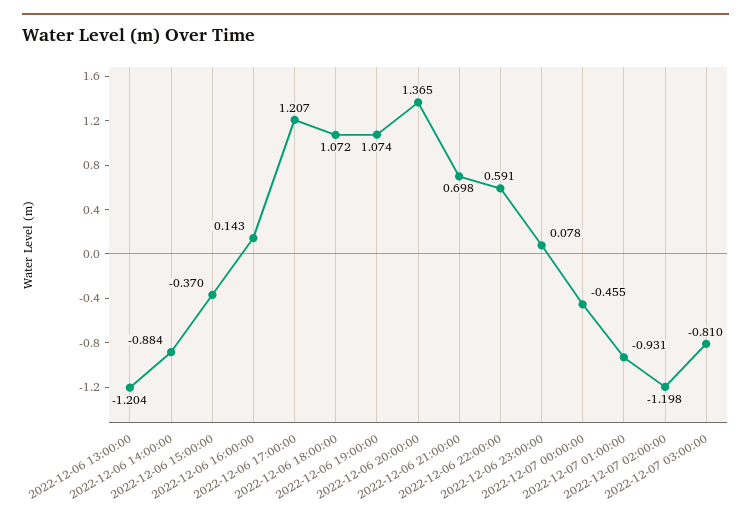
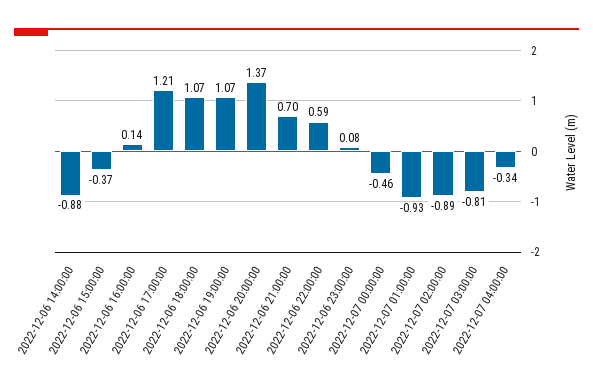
2022-12-06 13:00:00: -1.204 -> none
2022-12-07 02:00:00: -1.198 -> -0.89
2022-12-07 04:00:00: none -> -0.34

